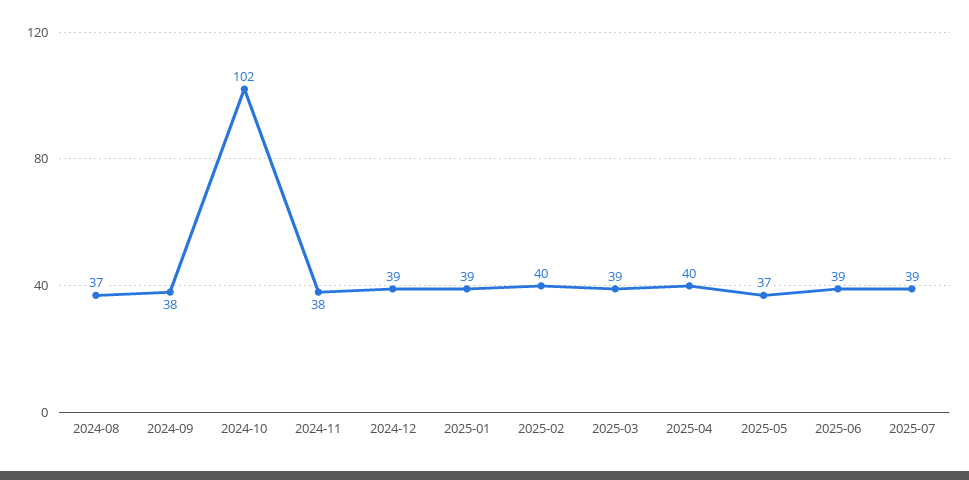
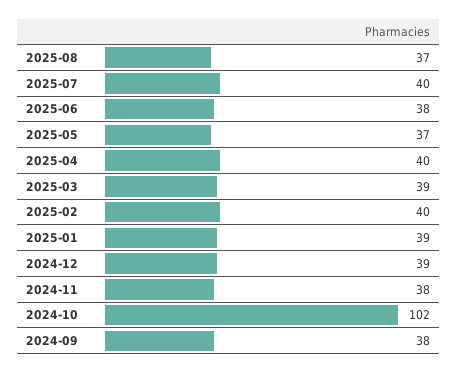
2024-08: 37 -> none
2025-06: 39 -> 38
2025-07: 39 -> 40
2025-08: none -> 37

